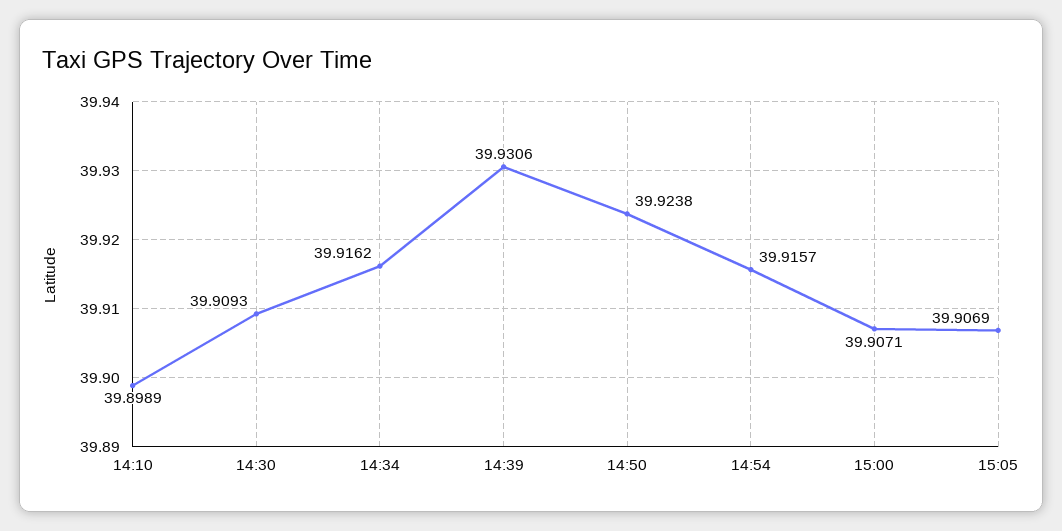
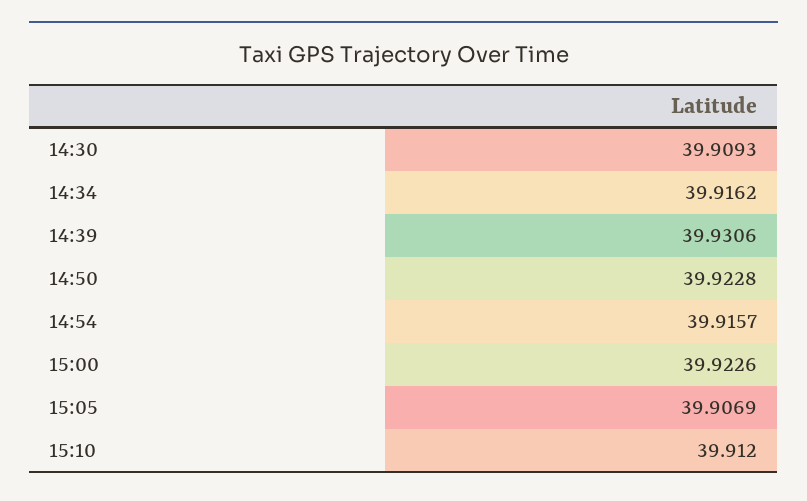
14:10: 39.8989 -> none
14:50: 39.9238 -> 39.9228
15:00: 39.9071 -> 39.9226
15:10: none -> 39.912

